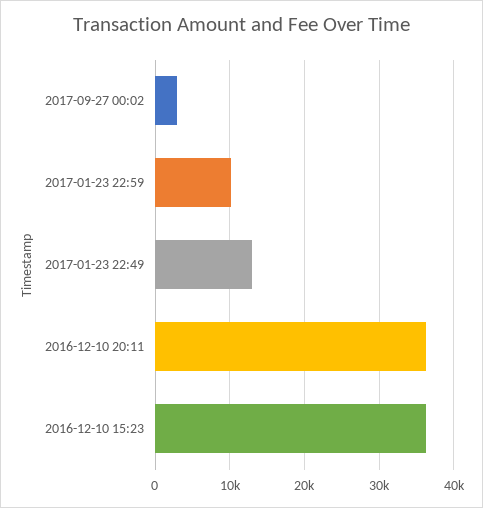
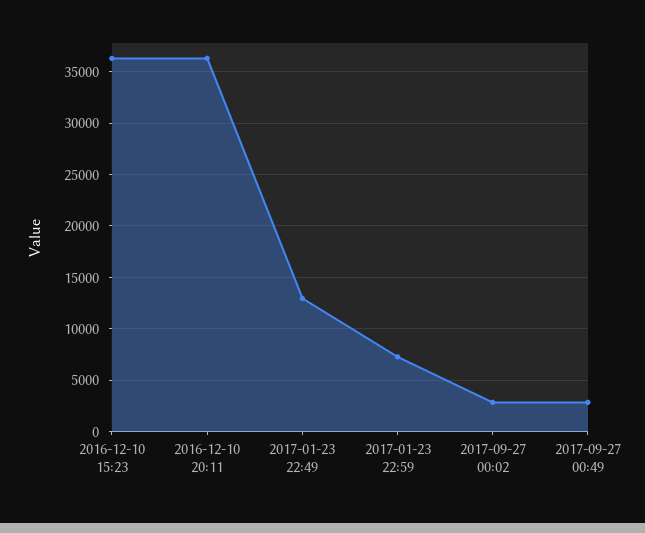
2017-01-23 22:59: 10000 -> 7000
2017-09-27 00:49: none -> 3000

